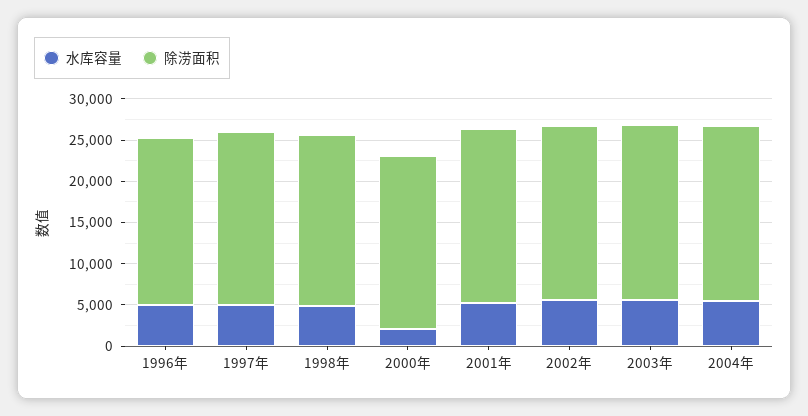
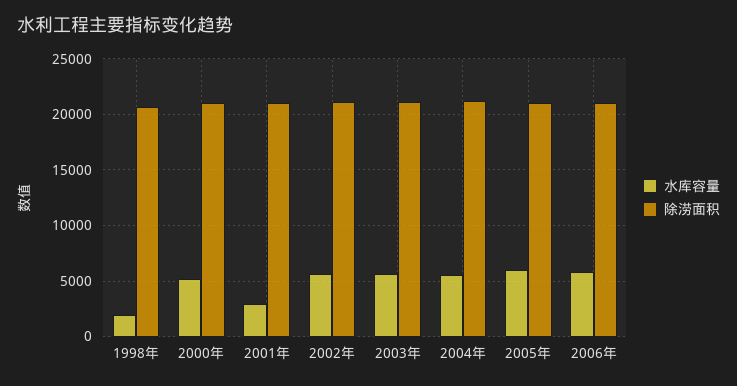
水库容量, 1996年: 5000 -> none
除涝面积, 1996年: 20000 -> none
水库容量, 1997年: 5000 -> none
除涝面积, 1997年: 21000 -> none
水库容量, 1998年: 5000 -> 2000
水库容量, 2000年: 2000 -> 5000
水库容量, 2001年: 5000 -> 3000
水库容量, 2005年: none -> 6000
除涝面积, 2005年: none -> 21000
水库容量, 2006年: none -> 6000
除涝面积, 2006年: none -> 21000

